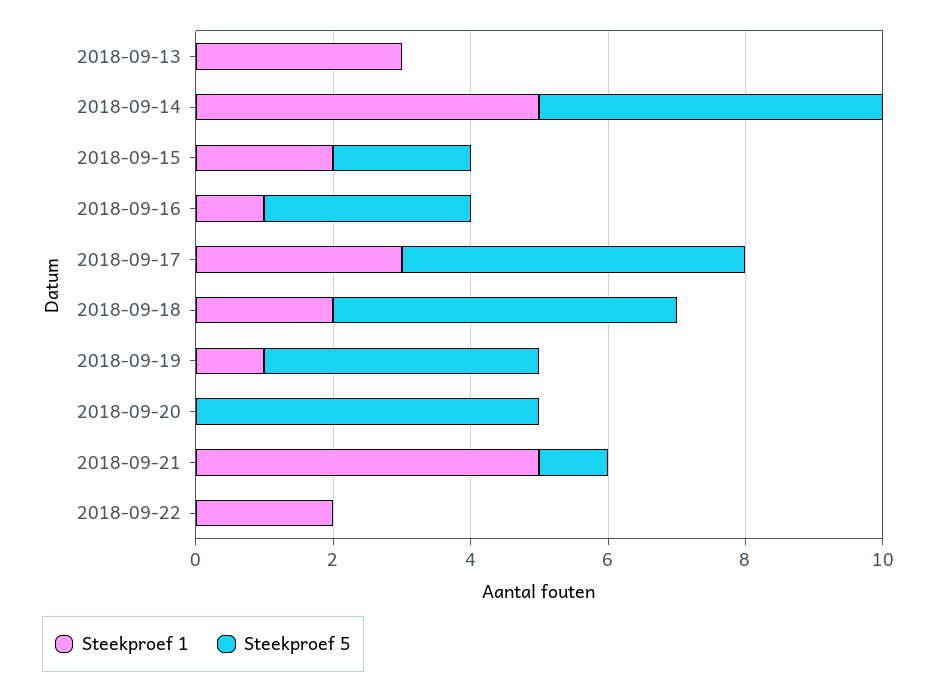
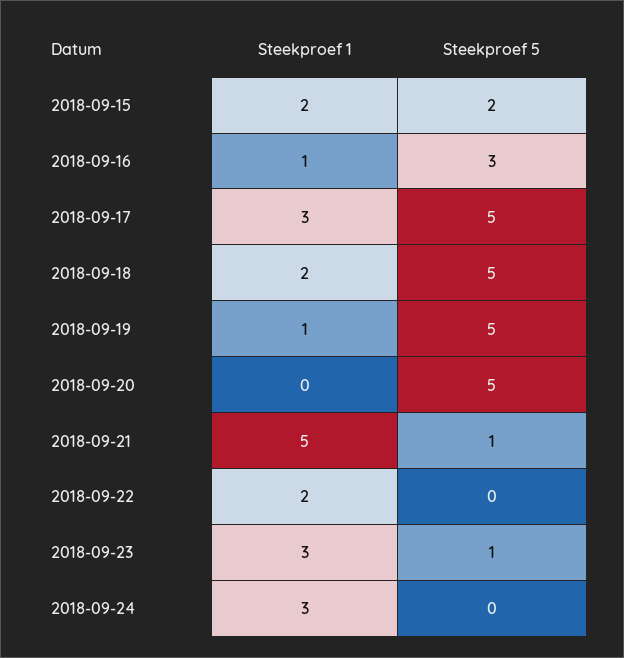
Steekproef 1, 2018-09-13: 3 -> none
Steekproef 5, 2018-09-13: 0 -> none
Steekproef 1, 2018-09-14: 5 -> none
Steekproef 5, 2018-09-14: 5 -> none
Steekproef 5, 2018-09-19: 4 -> 5
Steekproef 1, 2018-09-23: none -> 3
Steekproef 5, 2018-09-23: none -> 1
Steekproef 1, 2018-09-24: none -> 3
Steekproef 5, 2018-09-24: none -> 0

